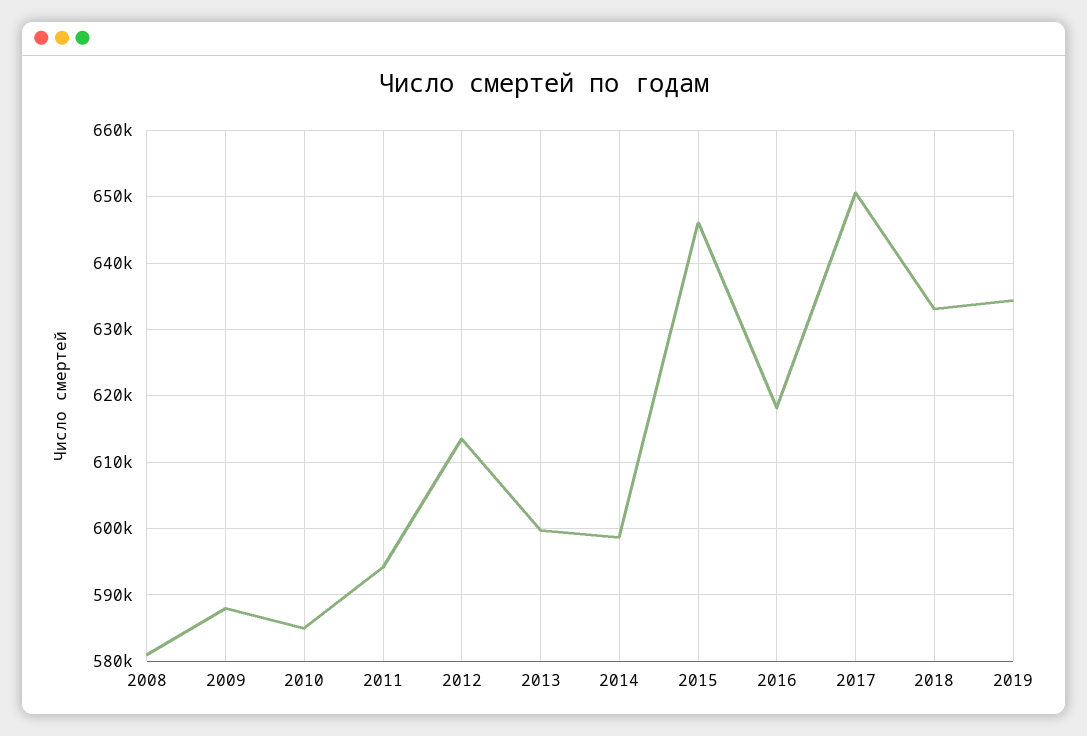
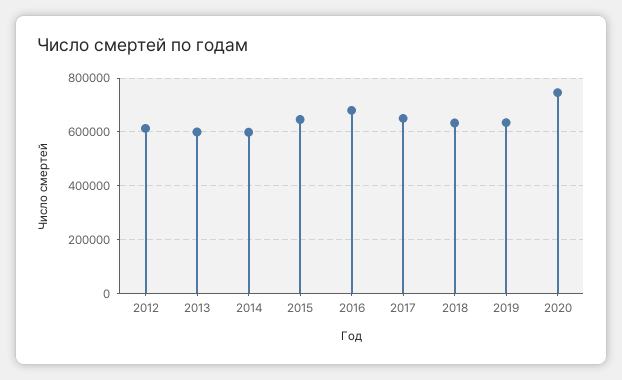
2008: 581000 -> none
2009: 588000 -> none
2010: 585000 -> none
2011: 594000 -> none
2016: 618000 -> 675000
2020: none -> 750000

